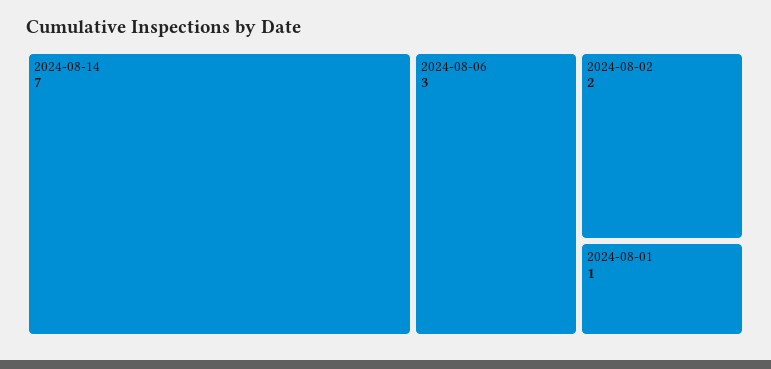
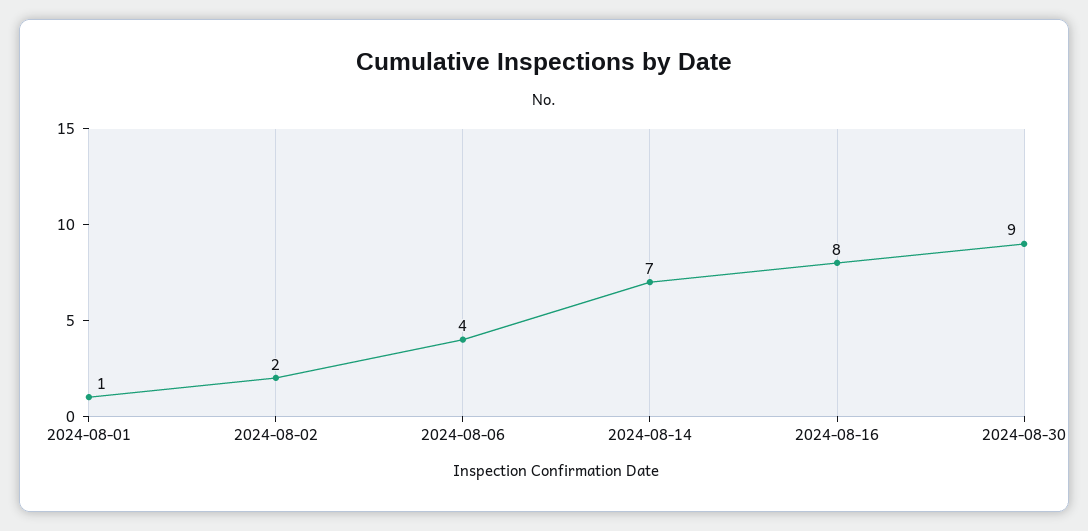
2024-08-06: 3 -> 4
2024-08-16: none -> 8
2024-08-30: none -> 9

